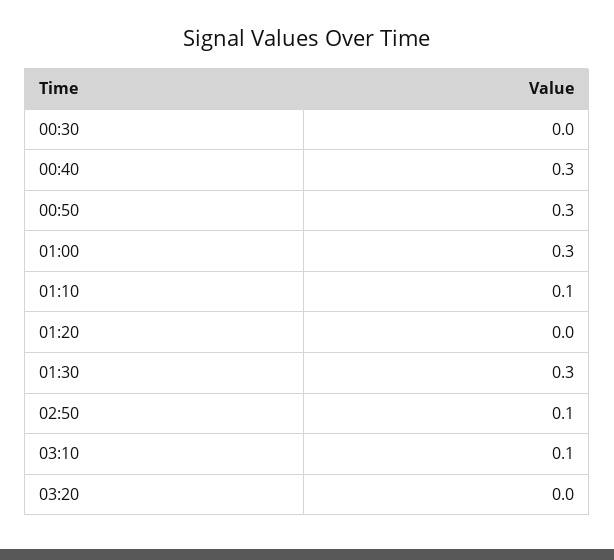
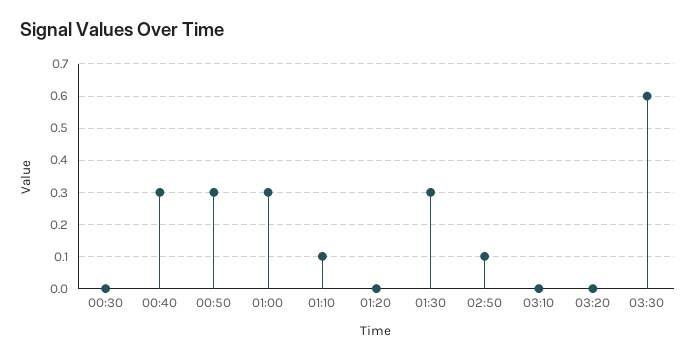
03:10: 0.1 -> 0
03:30: none -> 0.6

